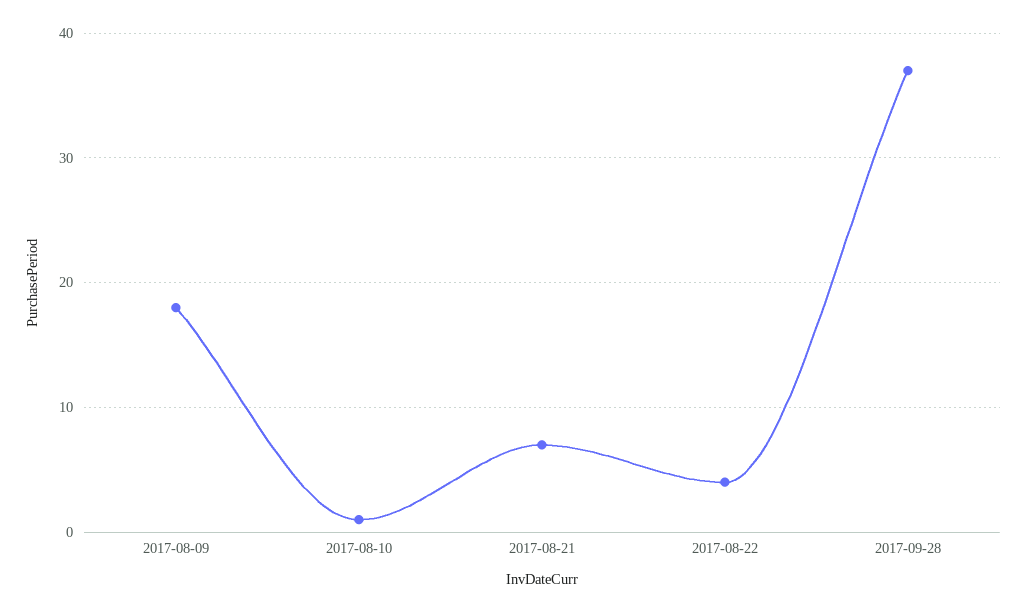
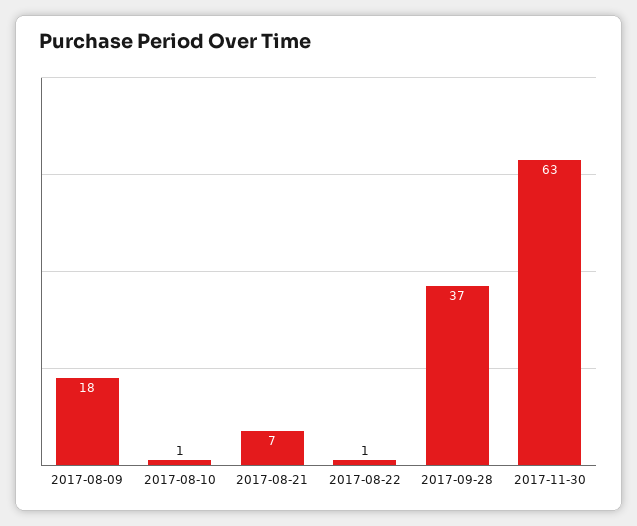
2017-08-22: 4 -> 1
2017-11-30: none -> 63

